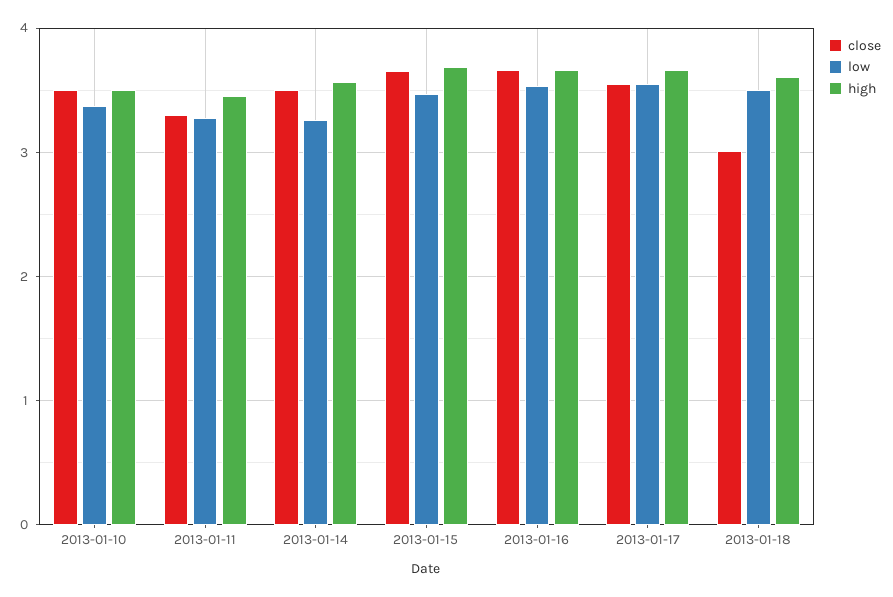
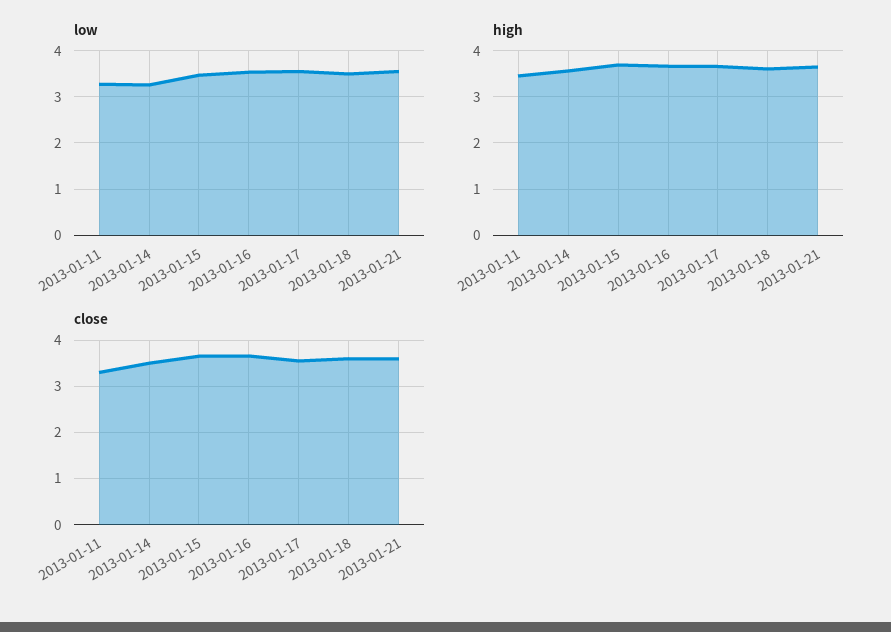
close, 2013-01-10: 3.5 -> none
low, 2013-01-10: 3.4 -> none
high, 2013-01-10: 3.5 -> none
close, 2013-01-18: 3 -> 3.6
low, 2013-01-21: none -> 3.6
high, 2013-01-21: none -> 3.6
close, 2013-01-21: none -> 3.6

